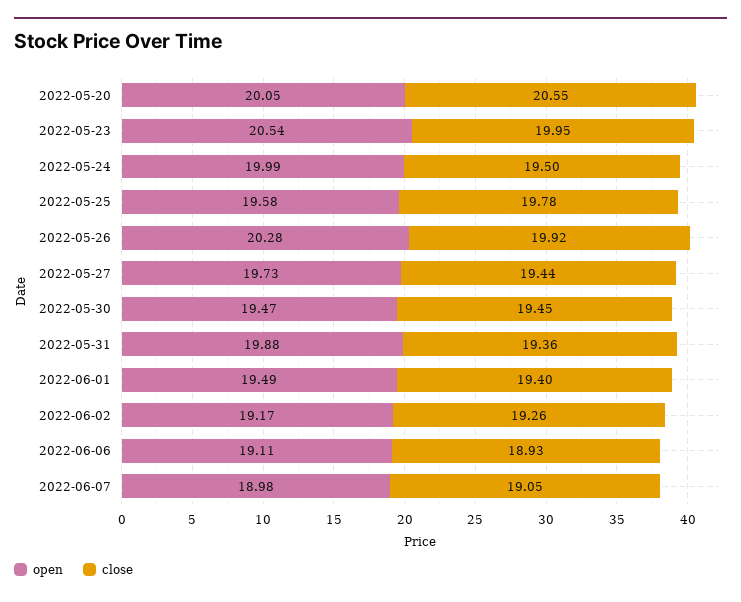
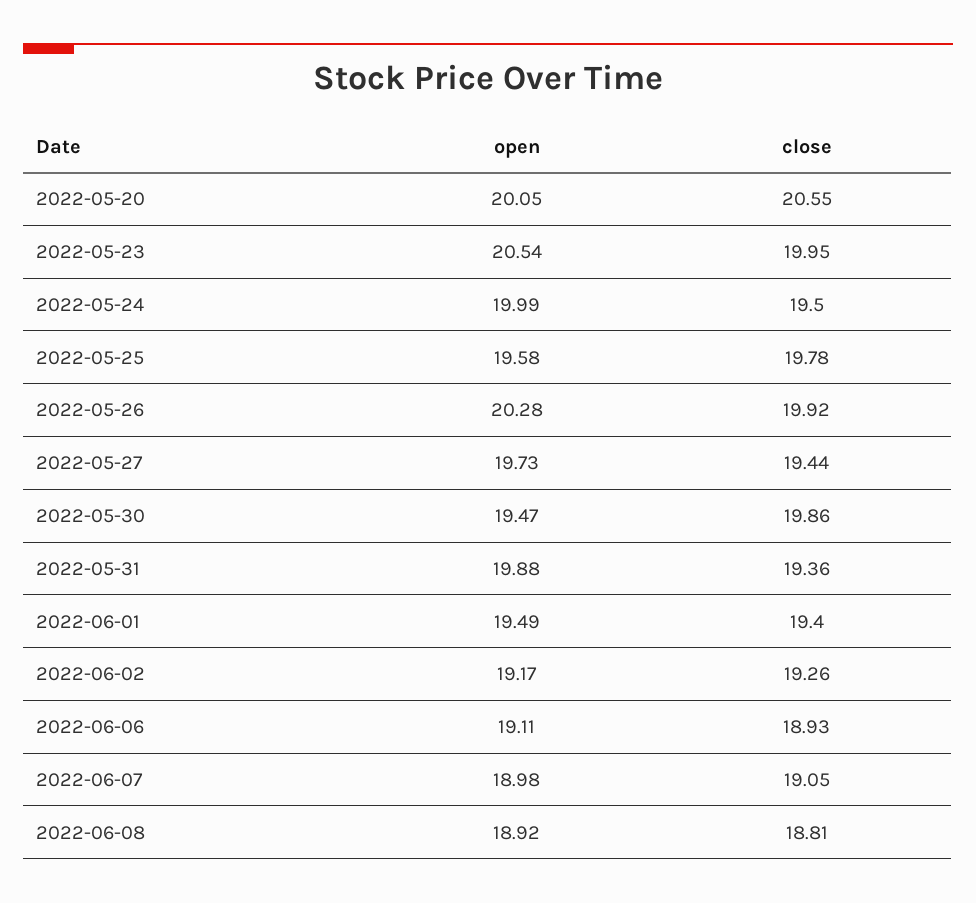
close, 2022-05-30: 19.45 -> 19.86
open, 2022-06-08: none -> 18.92
close, 2022-06-08: none -> 18.81

